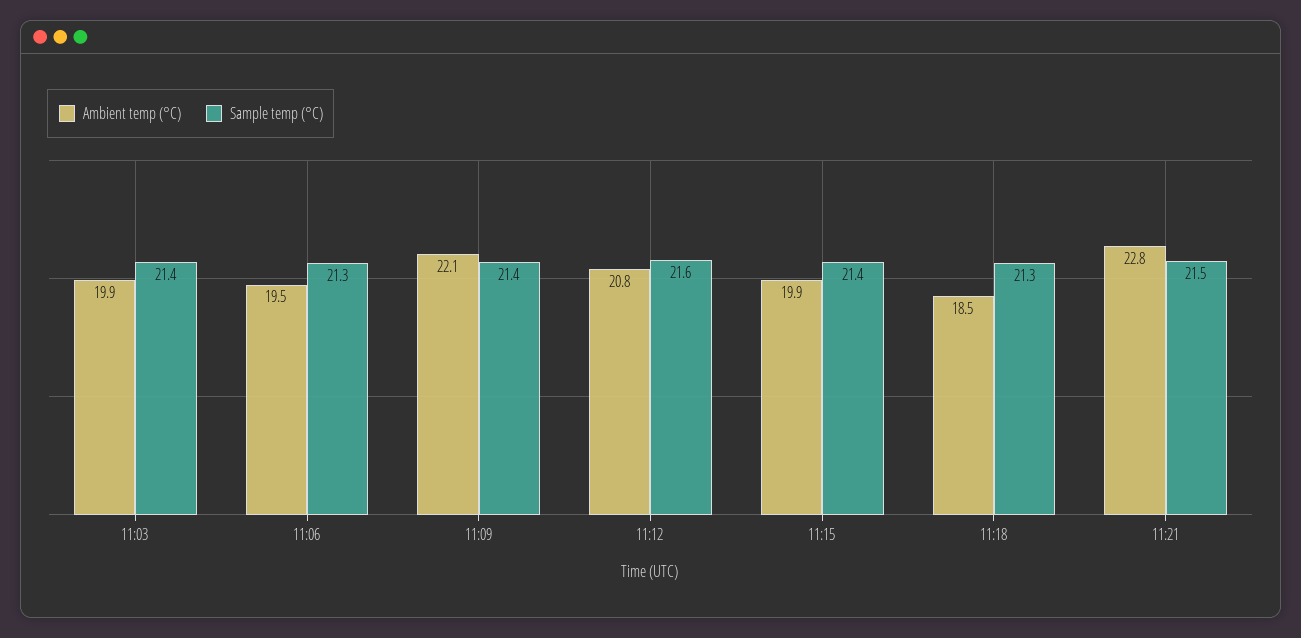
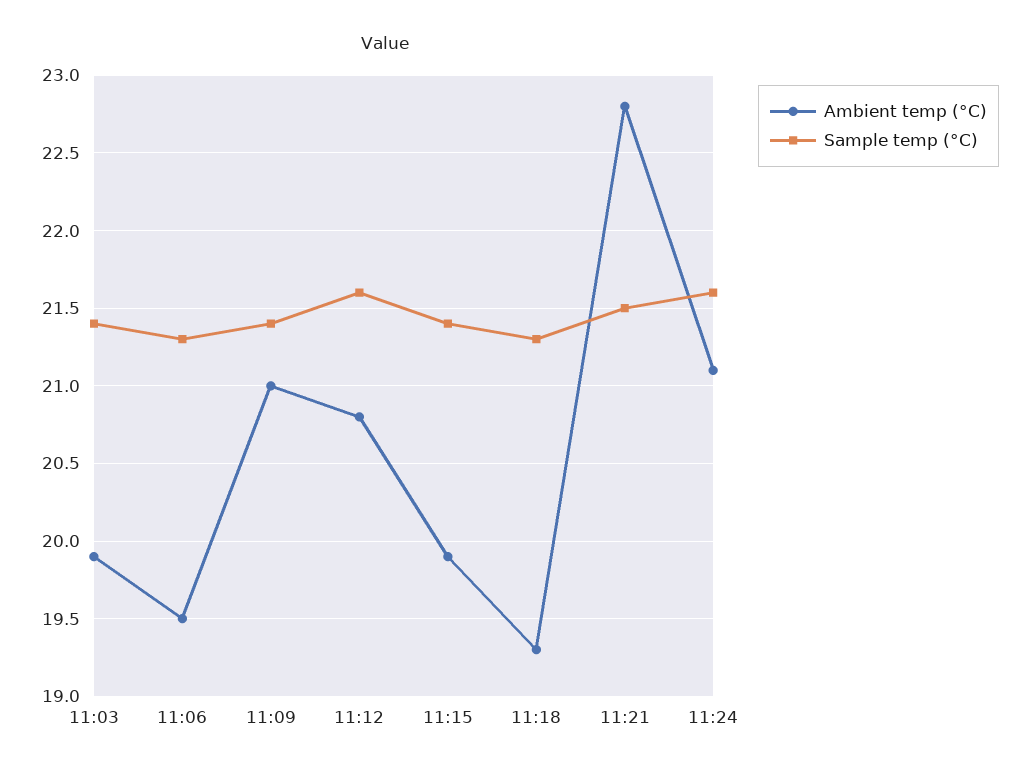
Ambient temp (°C), 11:09: 22.1 -> 21
Ambient temp (°C), 11:18: 18.5 -> 19.3
Ambient temp (°C), 11:24: none -> 21.1
Sample temp (°C), 11:24: none -> 21.6

